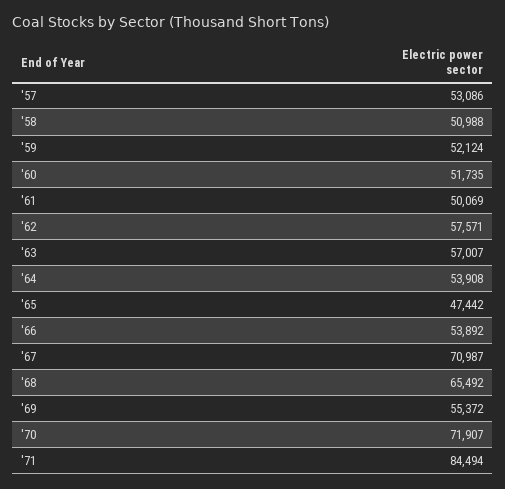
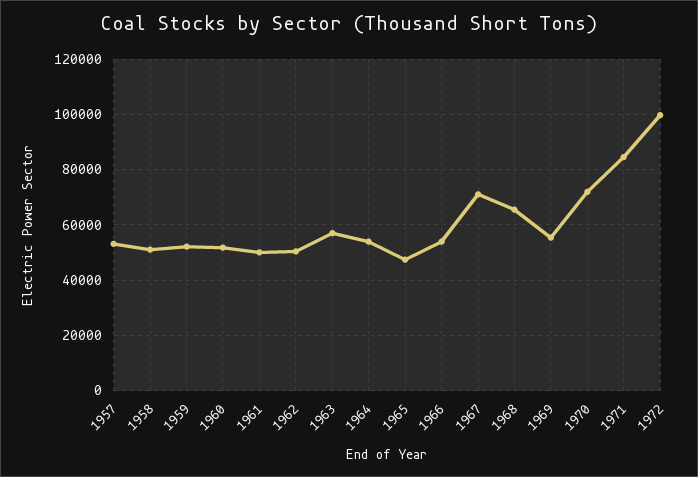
'62: 57571 -> 50000
1972: none -> 100000

